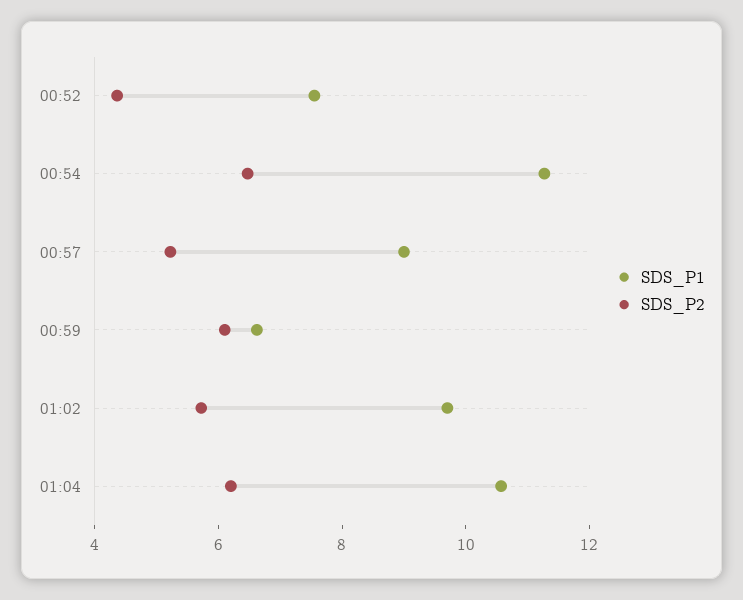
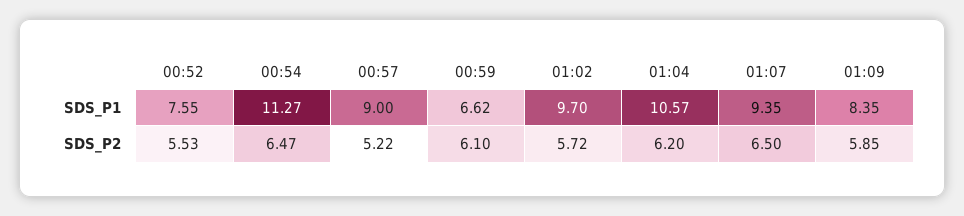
SDS_P2, 00:52: 4.5 -> 5.53
SDS_P1, 01:07: none -> 9.35
SDS_P1, 01:09: none -> 8.35
SDS_P2, 01:07: none -> 6.5
SDS_P2, 01:09: none -> 5.85

